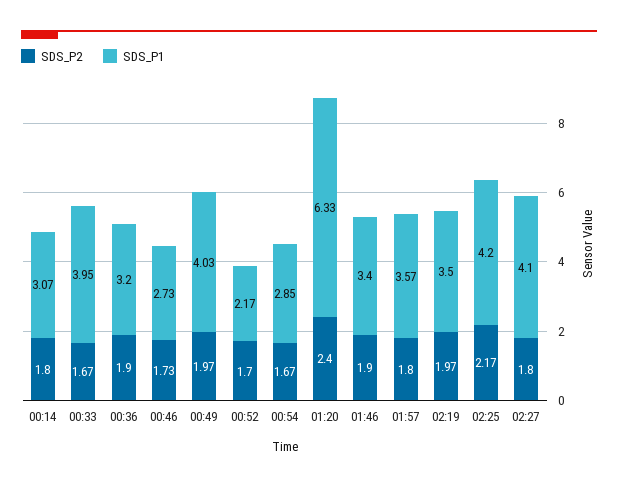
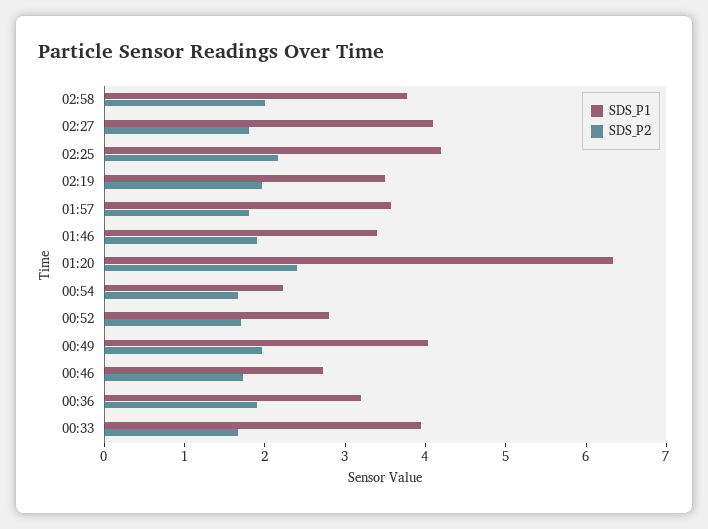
SDS_P2, 00:14: 1.8 -> none
SDS_P1, 00:14: 3.07 -> none
SDS_P1, 00:52: 2.17 -> 2.8
SDS_P1, 00:54: 2.85 -> 2.2
SDS_P1, 02:58: none -> 3.8
SDS_P2, 02:58: none -> 2

